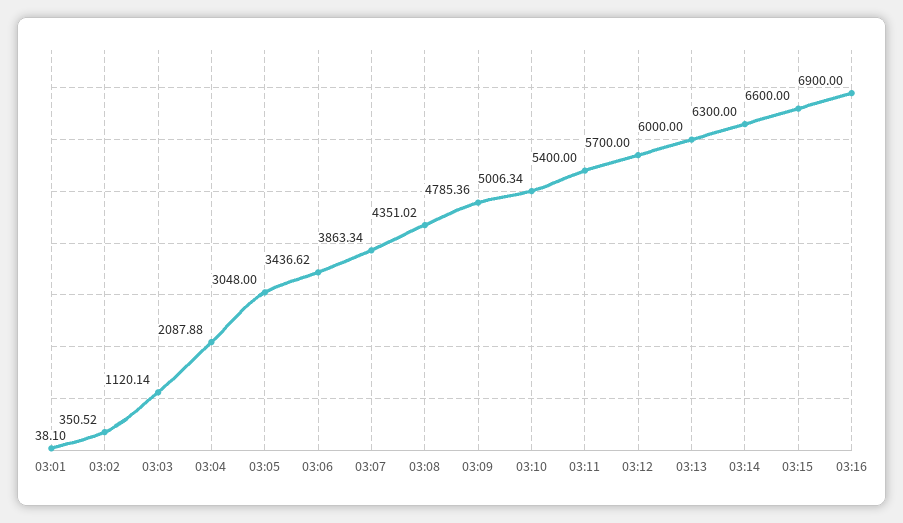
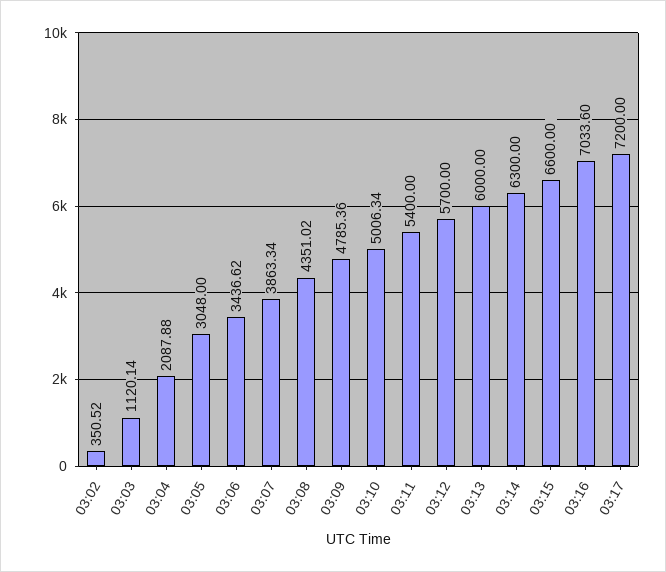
03:01: 38.1 -> none
03:16: 6900 -> 7033.6
03:17: none -> 7200

